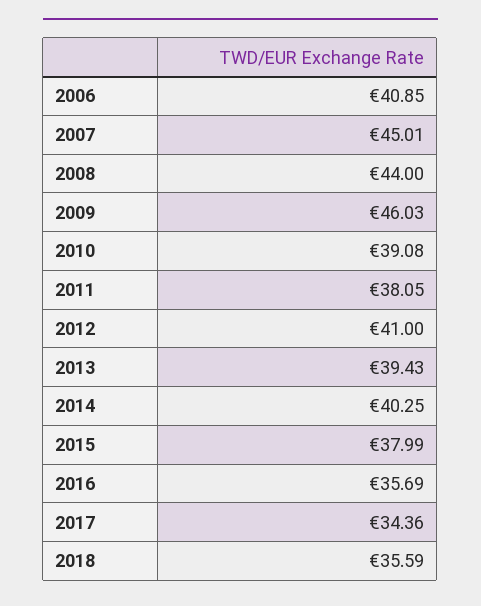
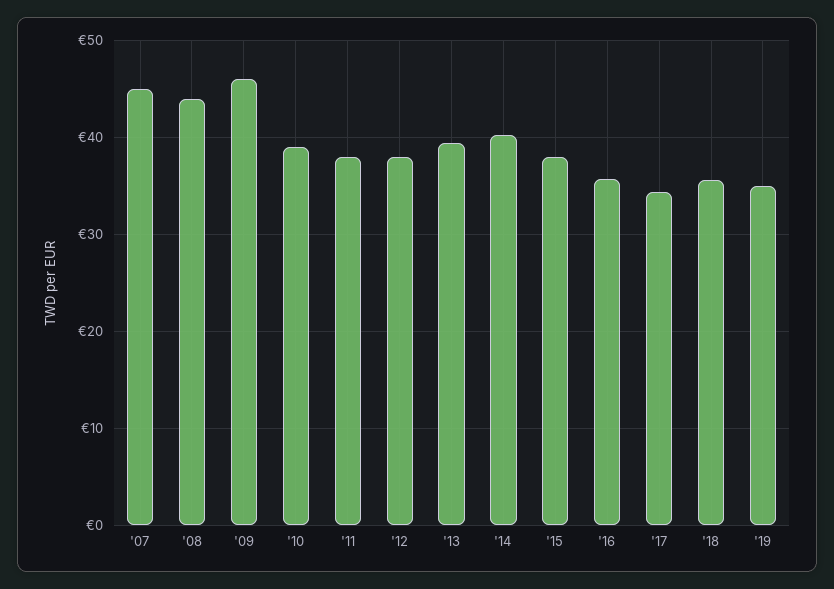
2006: 40.85 -> none
2012: 41 -> 38
'19: none -> 35

